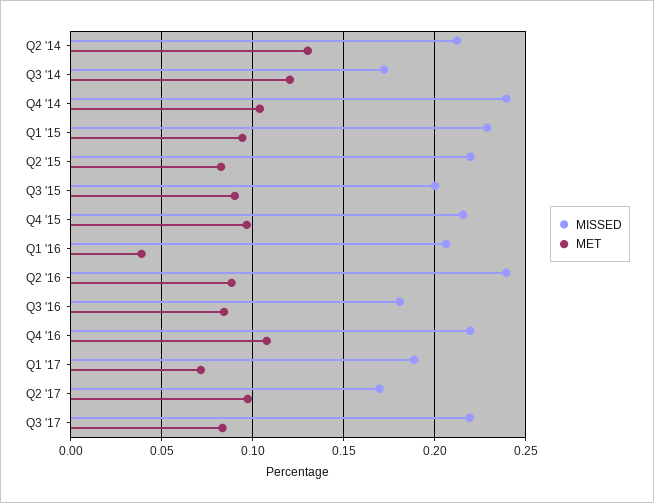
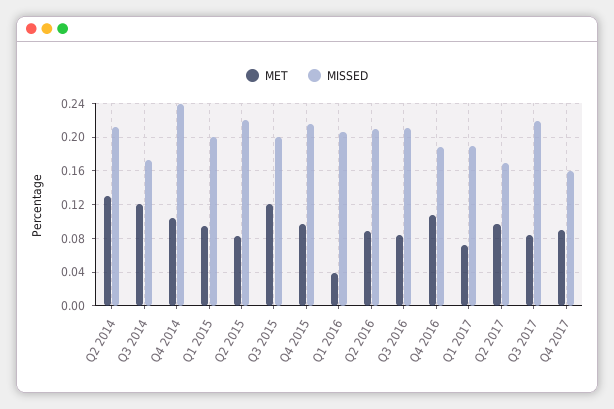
MISSED, Q1 '15: 0.23 -> 0.2
MET, Q3 '15: 0.09 -> 0.12
MISSED, Q2 '16: 0.24 -> 0.21
MISSED, Q3 '16: 0.18 -> 0.21
MISSED, Q4 '16: 0.22 -> 0.19
MET, Q4 2017: none -> 0.09
MISSED, Q4 2017: none -> 0.16

